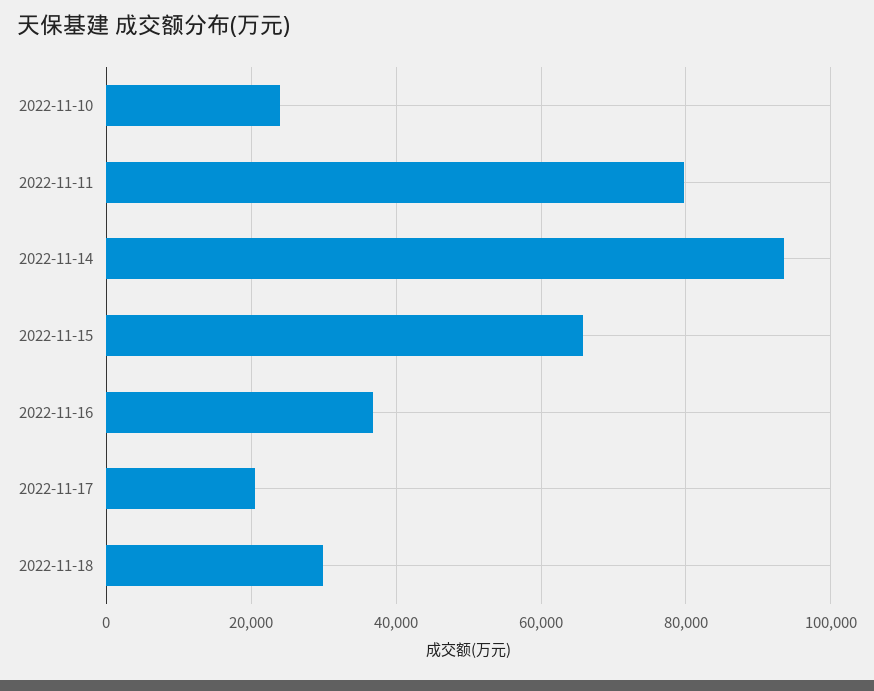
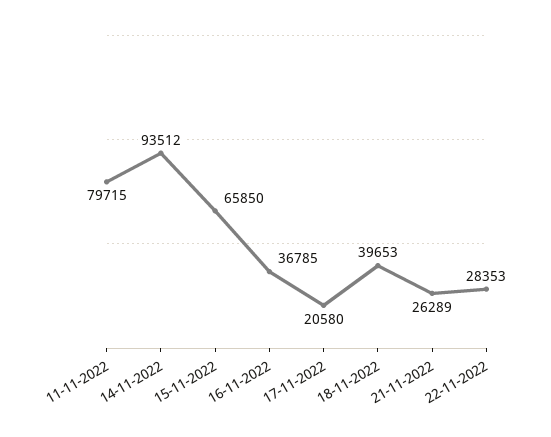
2022-11-10: 24000 -> none
2022-11-18: 30000 -> 39653
21-11-2022: none -> 26289
22-11-2022: none -> 28353

